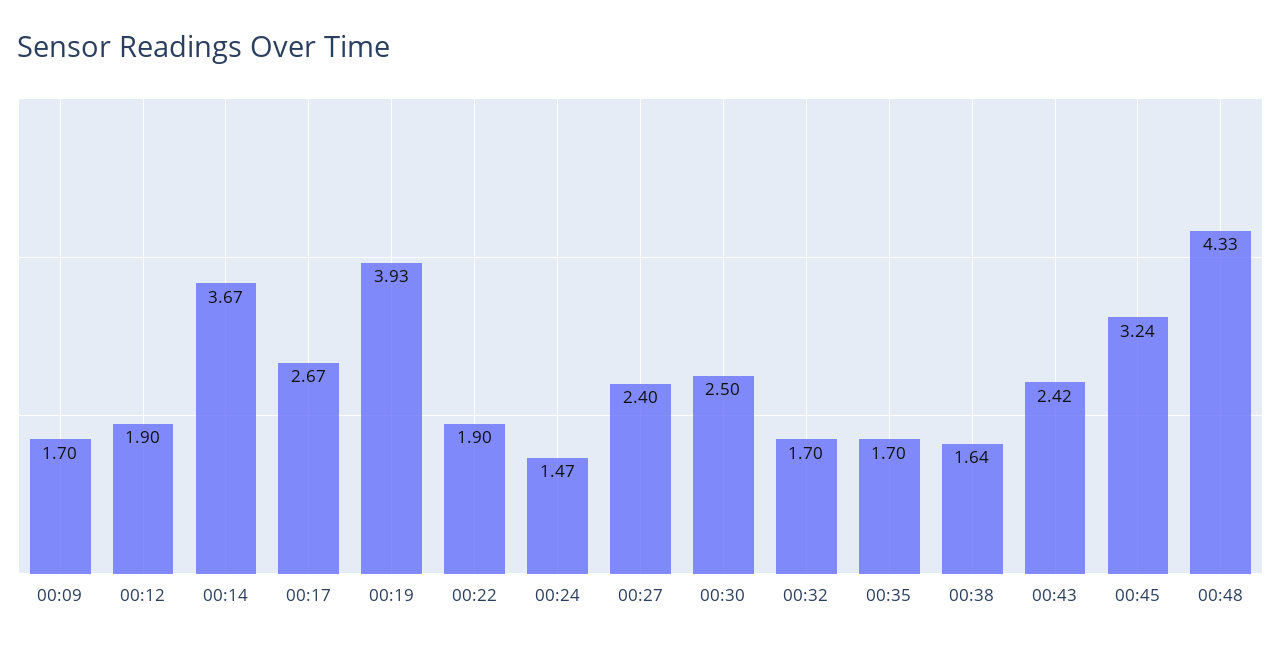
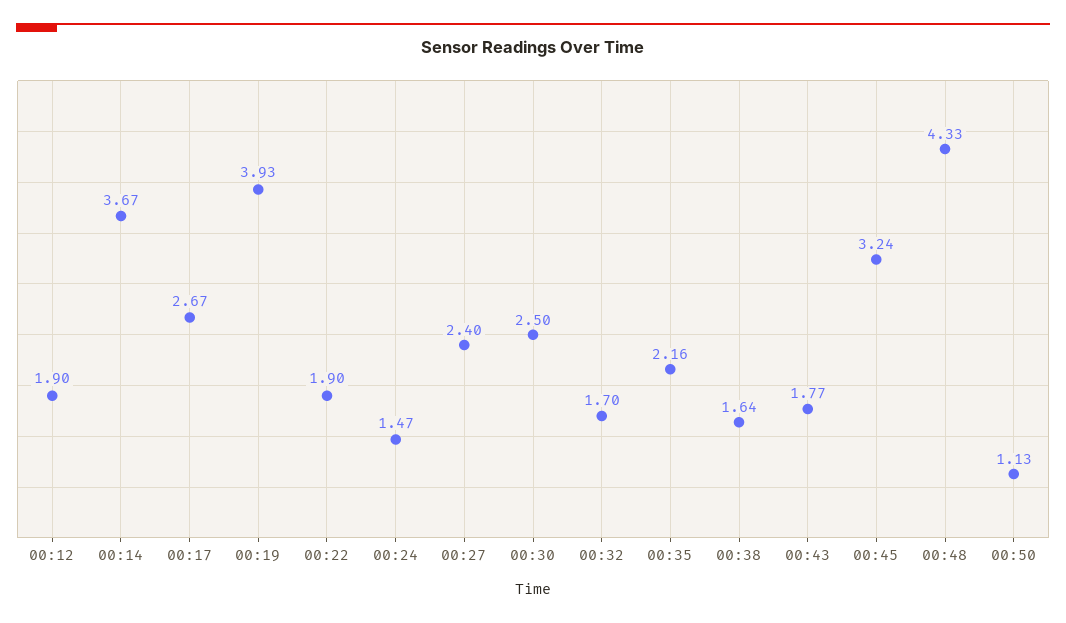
00:09: 1.7 -> none
00:35: 1.7 -> 2.16
00:43: 2.42 -> 1.77
00:50: none -> 1.13

